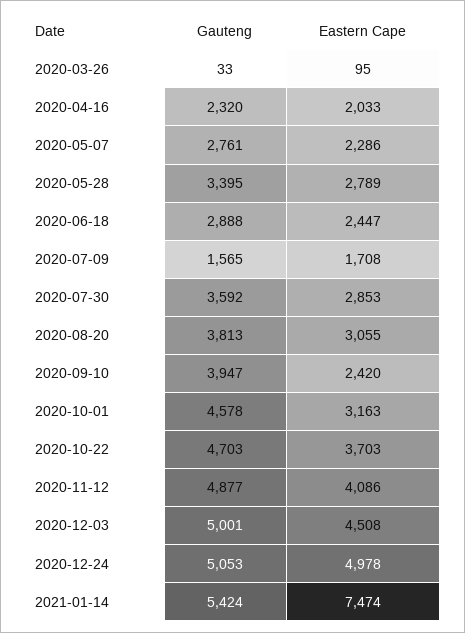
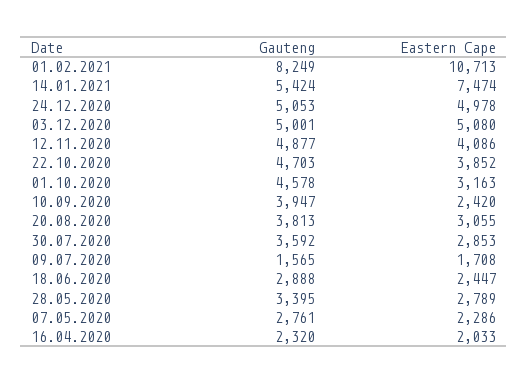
Gauteng, 2020-03-26: 33 -> none
Eastern Cape, 2020-03-26: 95 -> none
Eastern Cape, 2020-10-22: 3703 -> 3852
Eastern Cape, 2020-12-03: 4508 -> 5080
Gauteng, 01.02.2021: none -> 8249
Eastern Cape, 01.02.2021: none -> 10713

